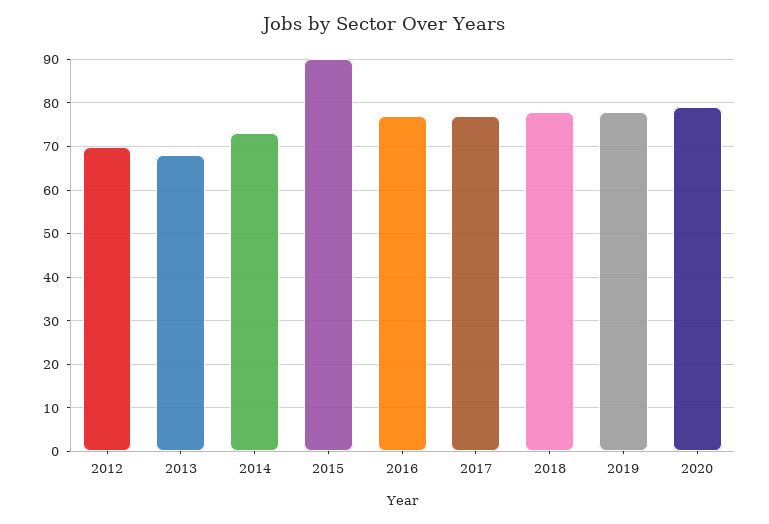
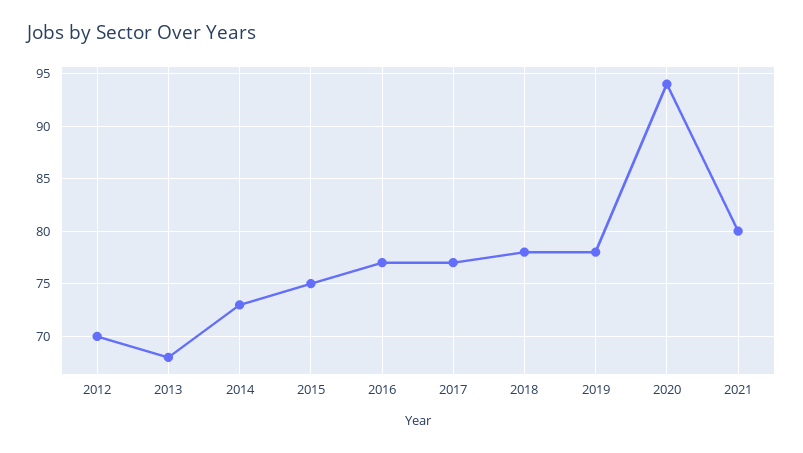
2015: 90 -> 75
2020: 80 -> 94
2021: none -> 80

